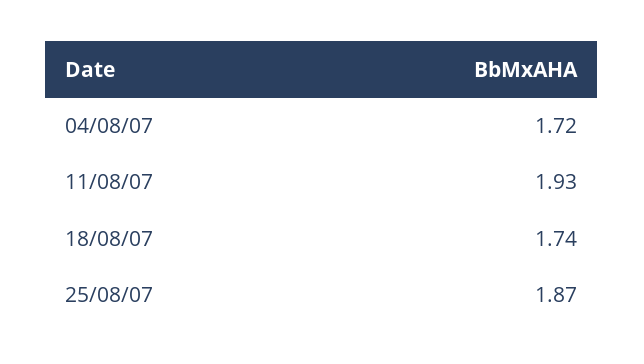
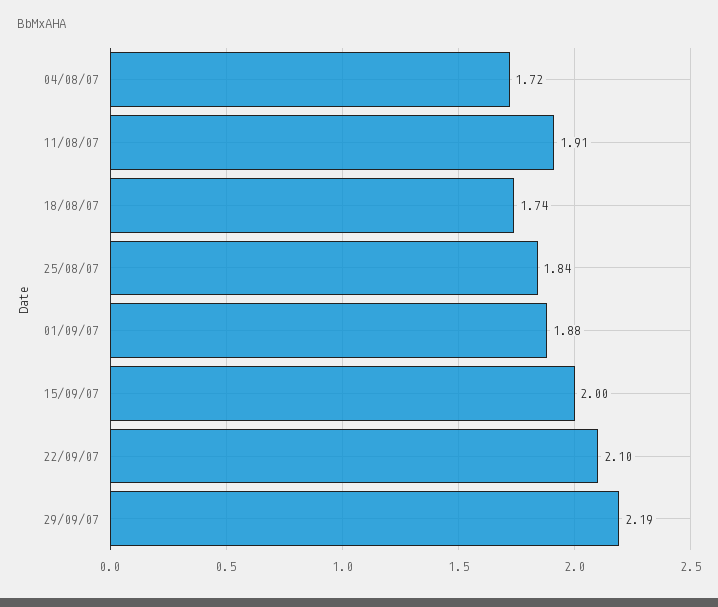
11/08/07: 1.93 -> 1.91
25/08/07: 1.87 -> 1.84
01/09/07: none -> 1.88
15/09/07: none -> 2
22/09/07: none -> 2.1
29/09/07: none -> 2.19

